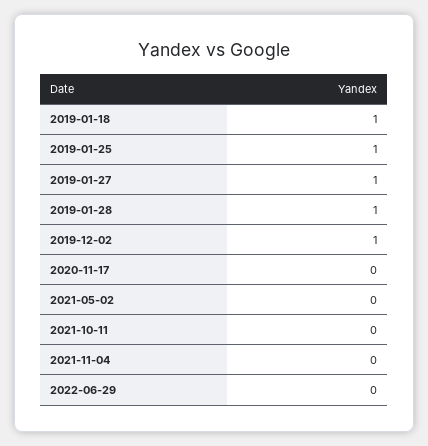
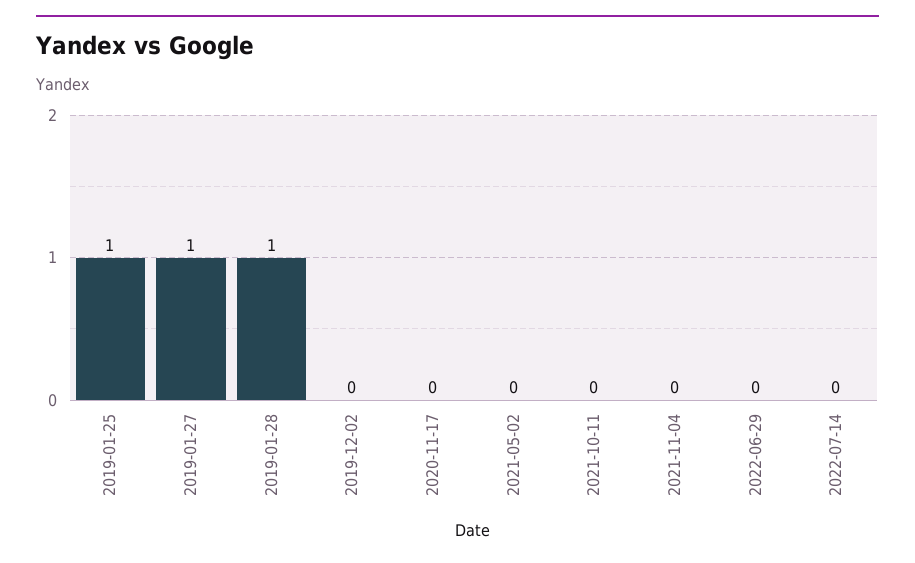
2019-01-18: 1 -> none
2019-12-02: 1 -> 0
2022-07-14: none -> 0

